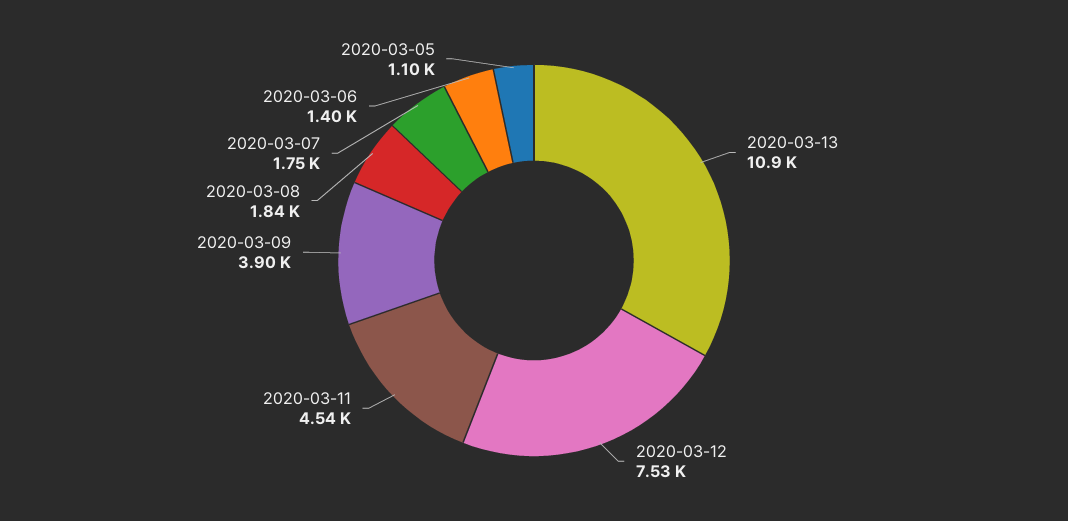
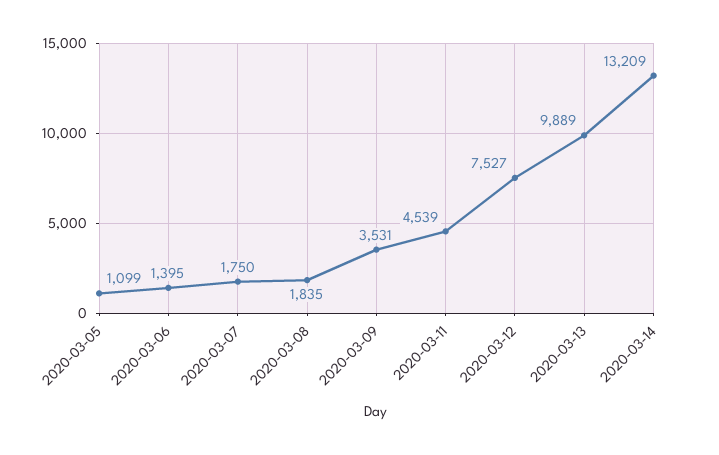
2020-03-13: 10900 -> 9889
2020-03-09: 3900 -> 3531
2020-03-14: none -> 13209

